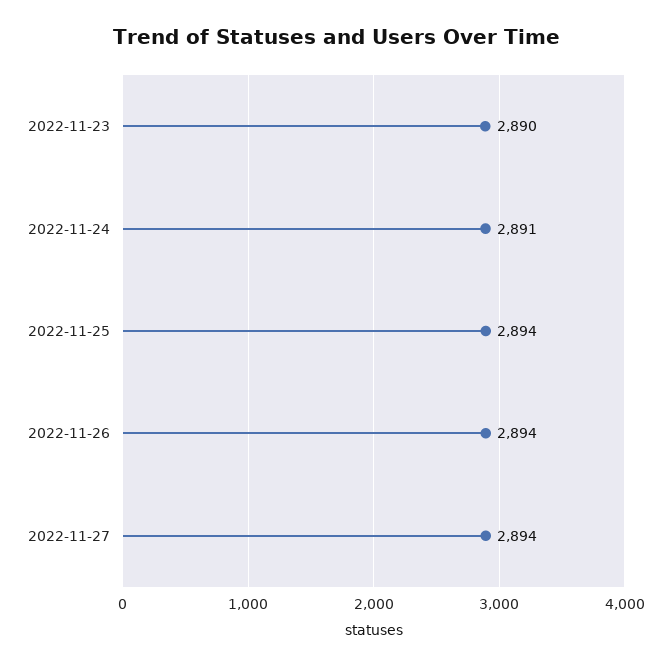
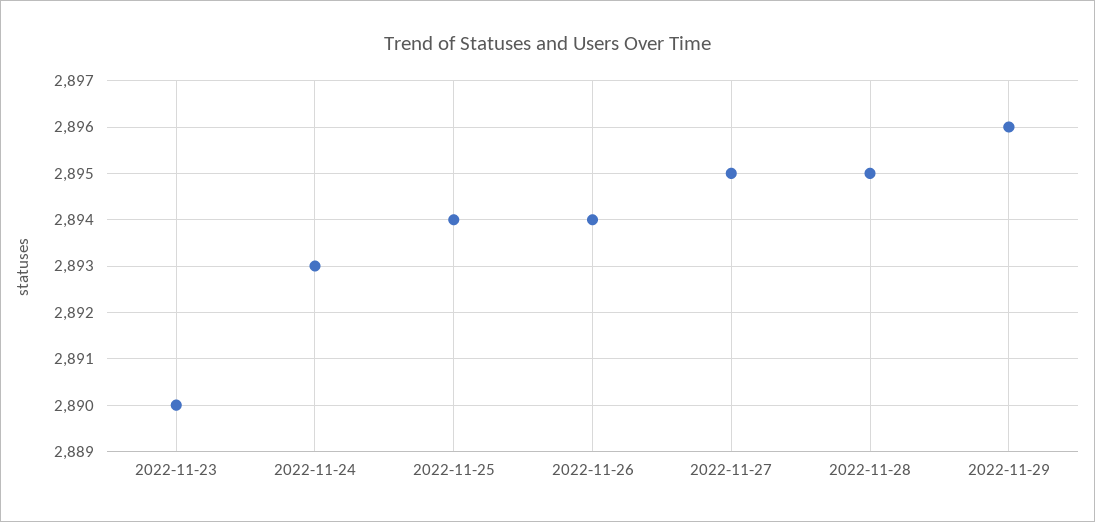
2022-11-24: 2891 -> 2893
2022-11-27: 2894 -> 2895
2022-11-28: none -> 2895
2022-11-29: none -> 2896

